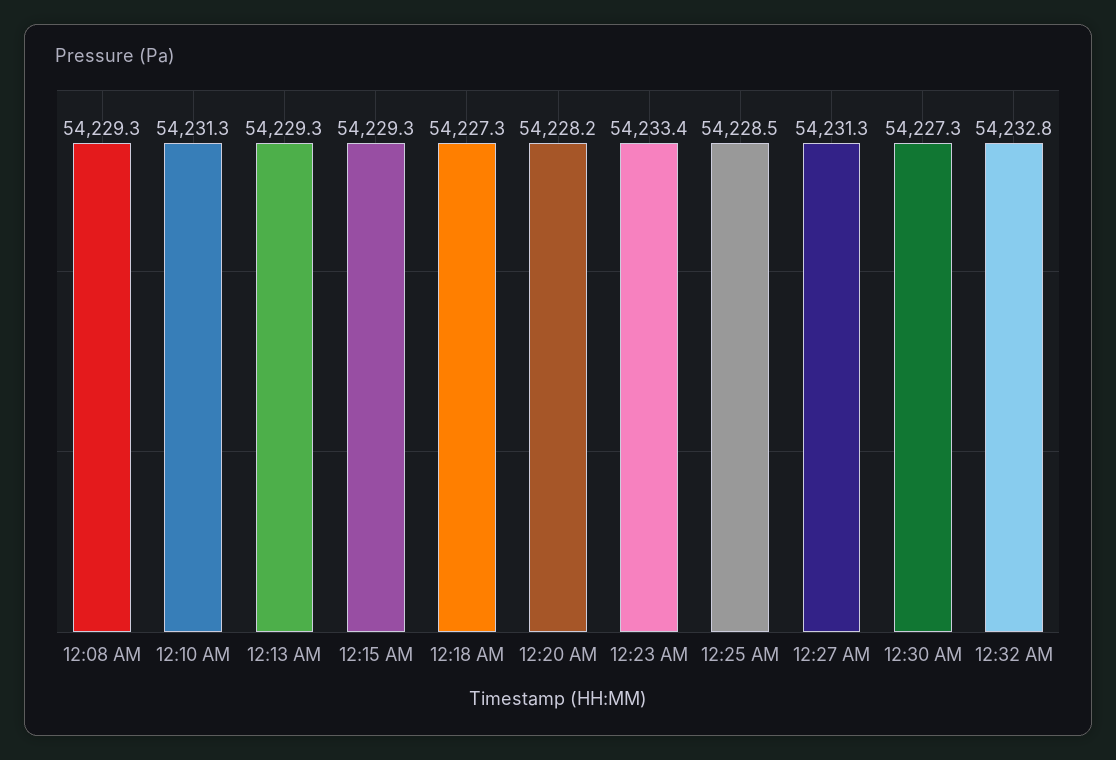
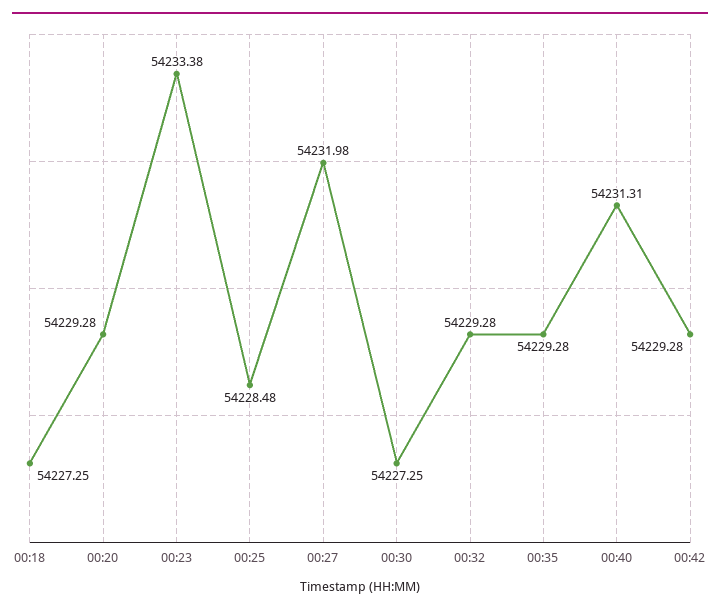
12:08 AM: 54229.3 -> none
12:10 AM: 54231.3 -> none
12:13 AM: 54229.3 -> none
12:15 AM: 54229.3 -> none
12:20 AM: 54228.2 -> 54229.28
12:27 AM: 54231.3 -> 54231.98
12:32 AM: 54232.8 -> 54229.28
00:35: none -> 54229.28
00:40: none -> 54231.31
00:42: none -> 54229.28

